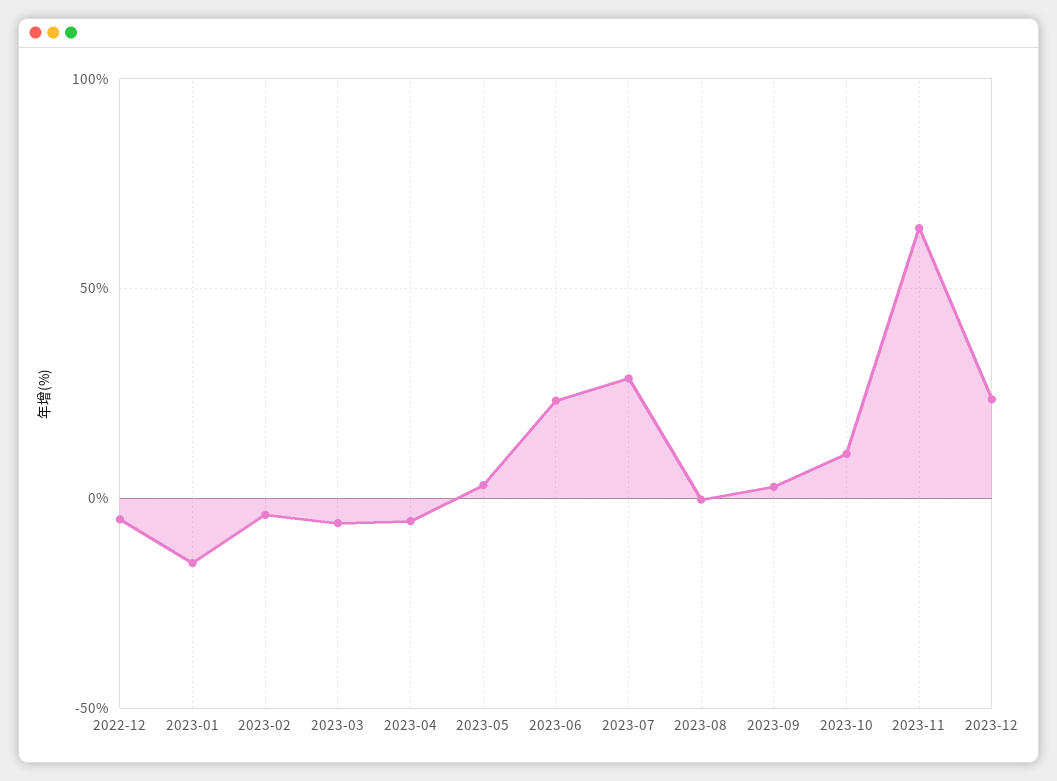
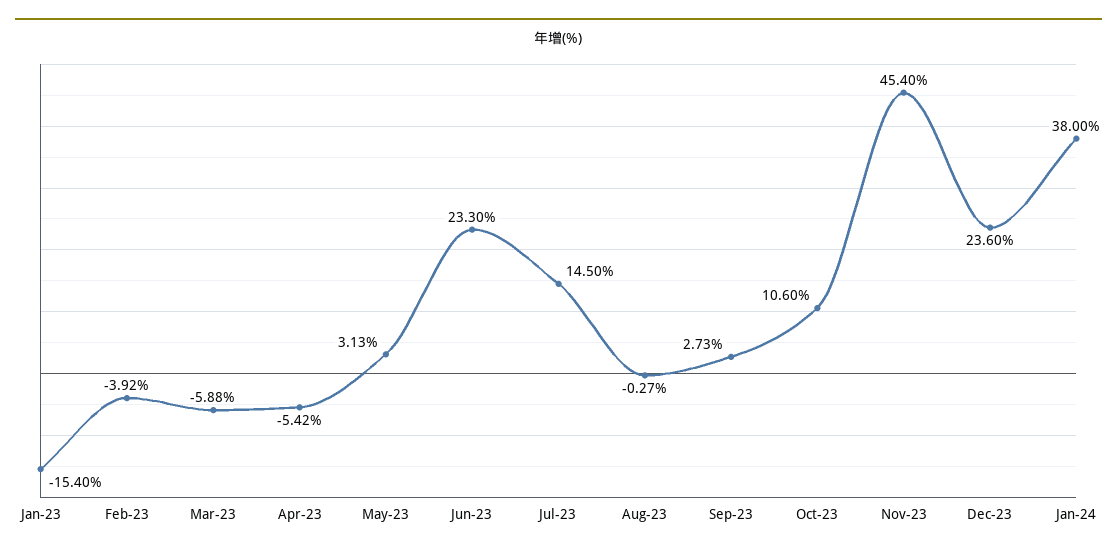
2022-12: -5 -> none
2023-07: 30 -> 14.5
2023-11: 65 -> 45.4
Jan-24: none -> 38

